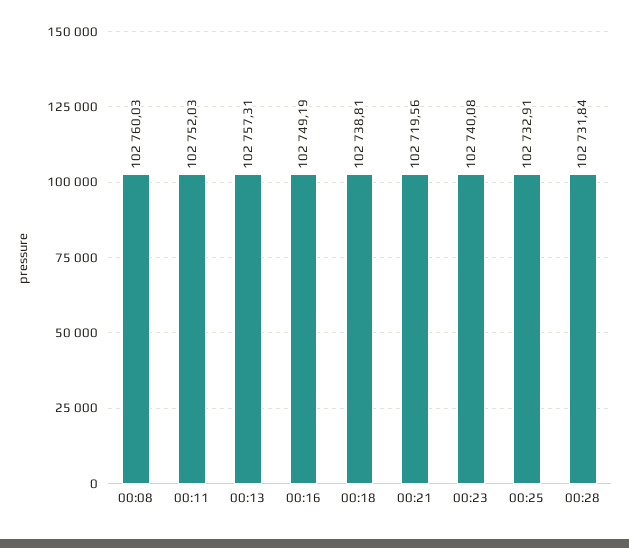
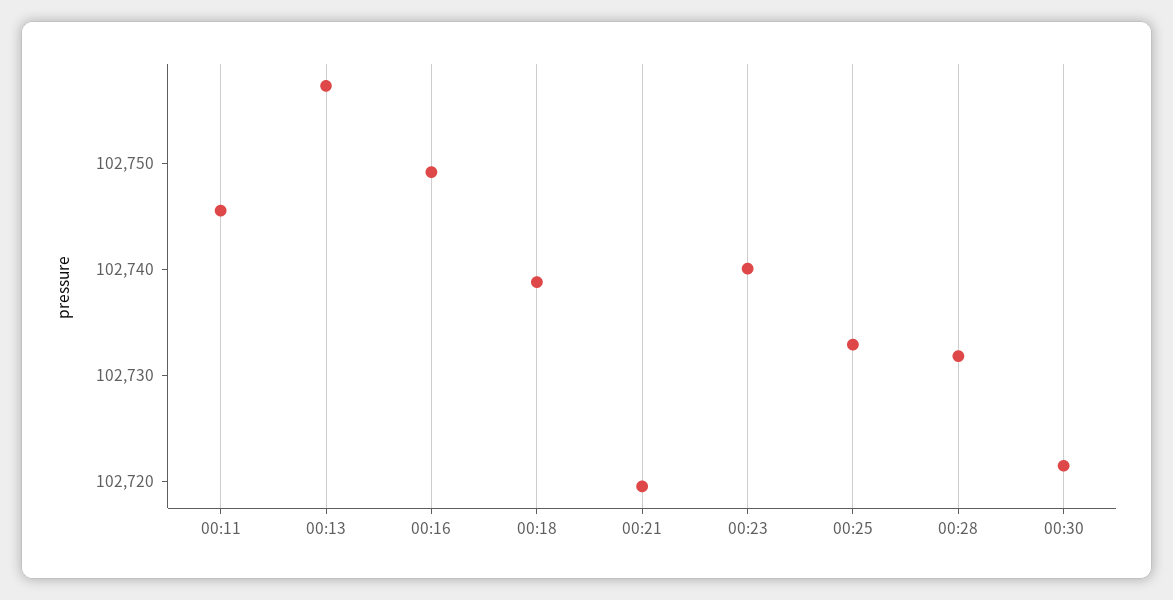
00:08: 102760.03 -> none
00:11: 102752.03 -> 102746
00:30: none -> 102722

